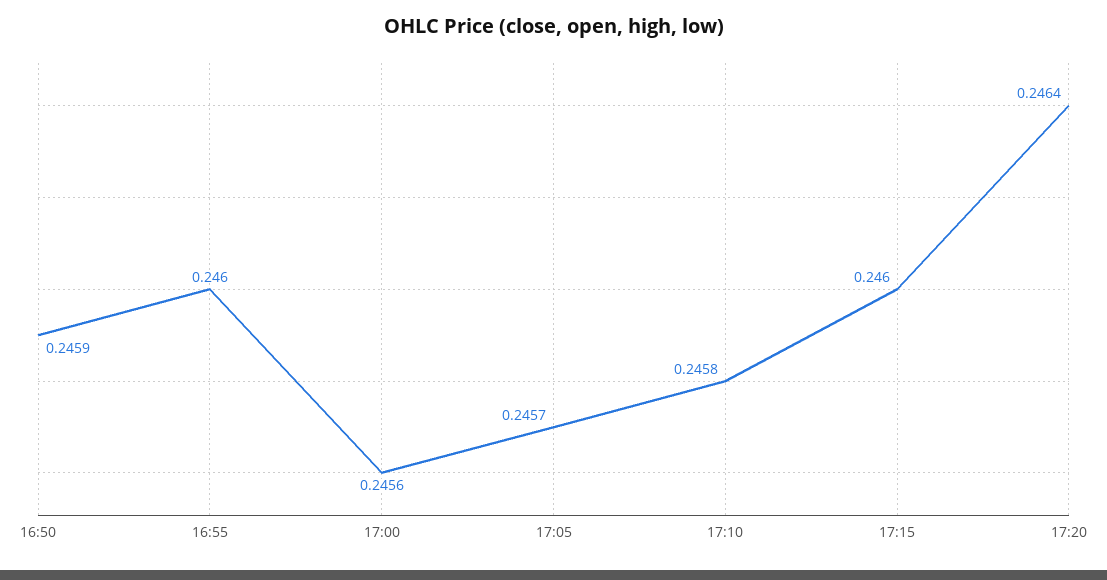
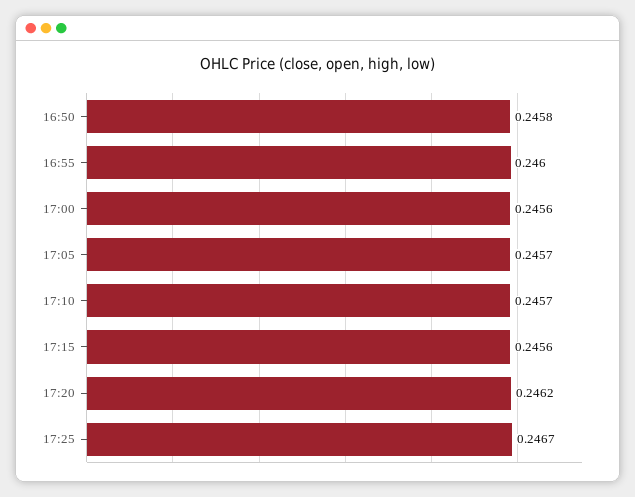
16:50: 0.2459 -> 0.2458
17:10: 0.2458 -> 0.2457
17:15: 0.246 -> 0.2456
17:20: 0.2464 -> 0.2462
17:25: none -> 0.2467

